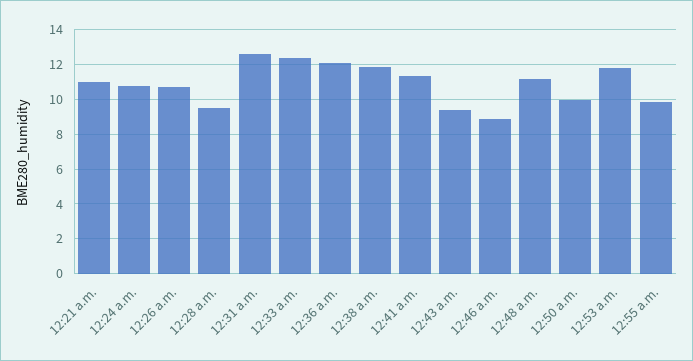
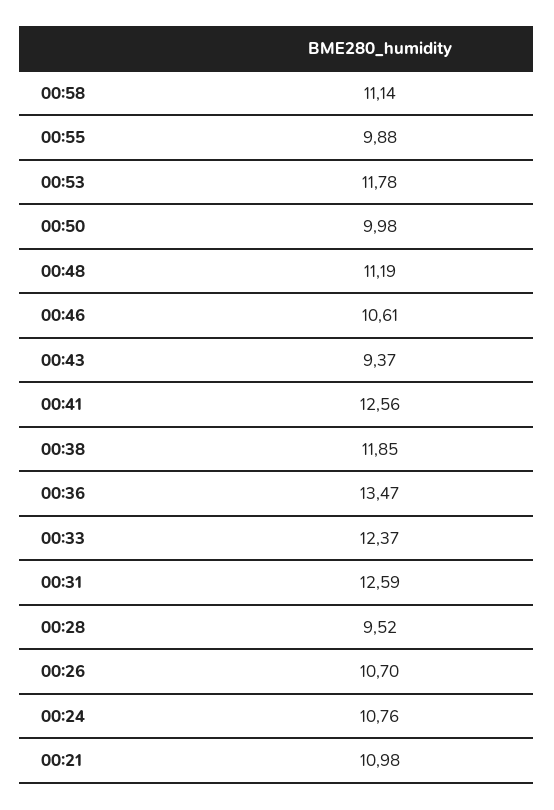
12:36 a.m.: 12 -> 13.47
12:41 a.m.: 11.5 -> 12.56
12:46 a.m.: 9 -> 10.61
00:58: none -> 11.14

